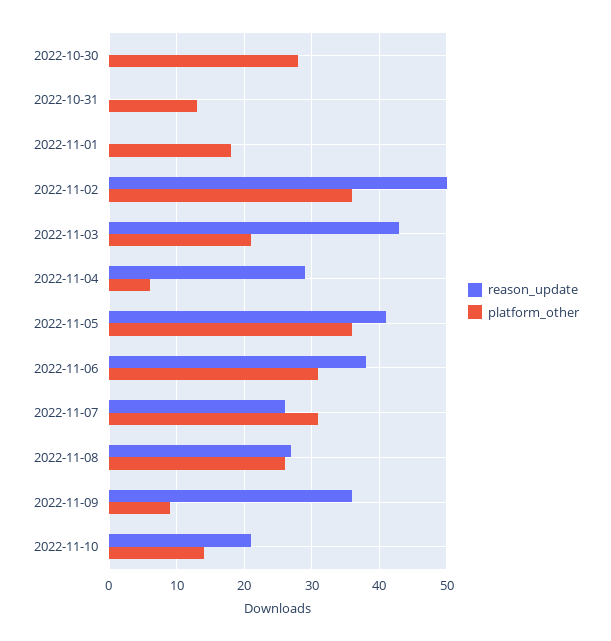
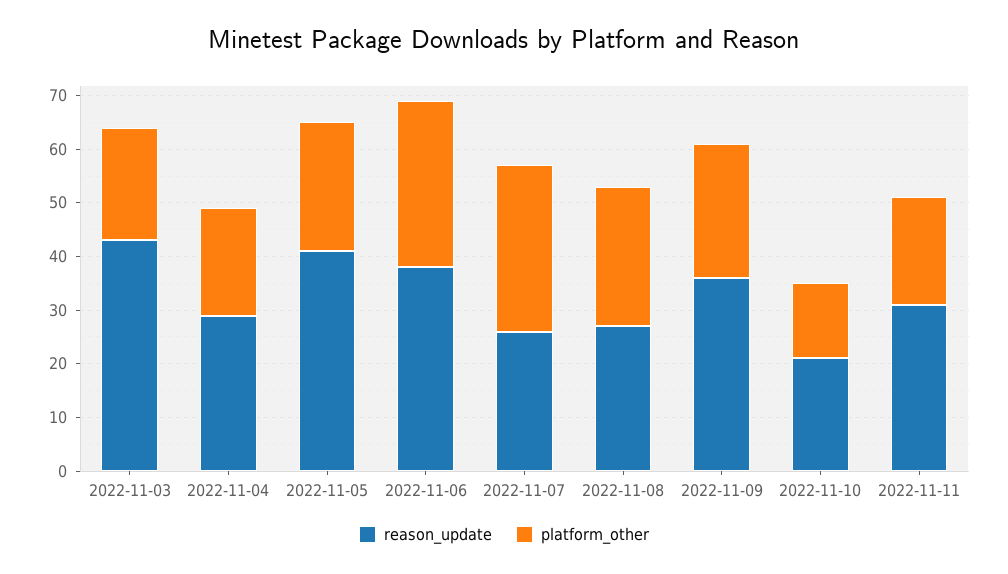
reason_update, 2022-10-30: 0 -> none
platform_other, 2022-10-30: 28 -> none
reason_update, 2022-10-31: 0 -> none
platform_other, 2022-10-31: 13 -> none
reason_update, 2022-11-01: 0 -> none
platform_other, 2022-11-01: 18 -> none
reason_update, 2022-11-02: 50 -> none
platform_other, 2022-11-02: 36 -> none
platform_other, 2022-11-04: 6 -> 20
platform_other, 2022-11-05: 36 -> 25
platform_other, 2022-11-09: 9 -> 25
reason_update, 2022-11-11: none -> 30
platform_other, 2022-11-11: none -> 20

